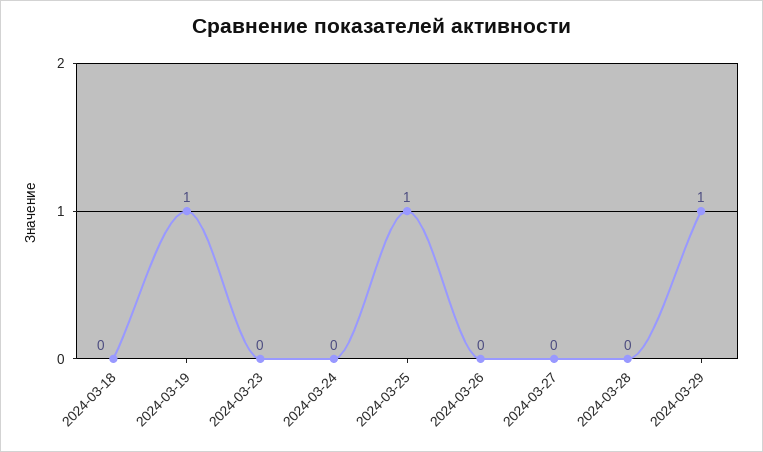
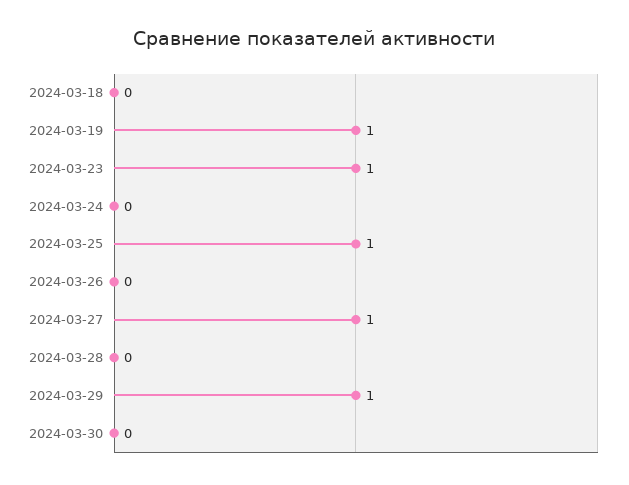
2024-03-23: 0 -> 1
2024-03-27: 0 -> 1
2024-03-30: none -> 0

